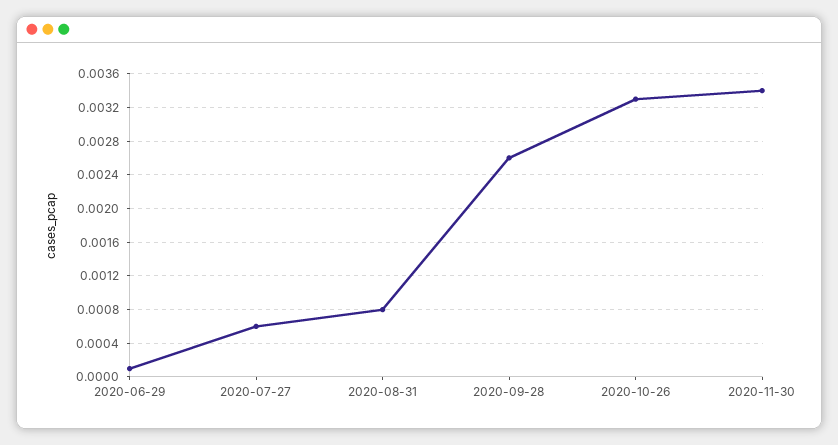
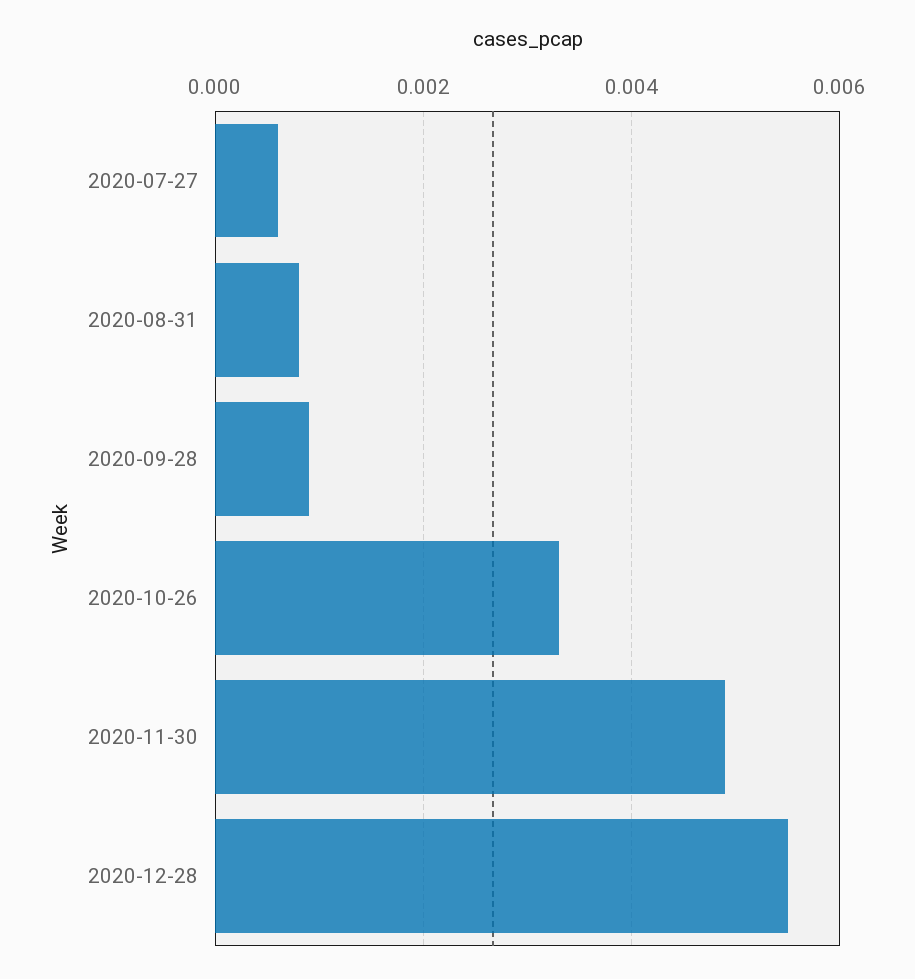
2020-06-29: 0.0001 -> none
2020-09-28: 0.0026 -> 0.001
2020-11-30: 0.0034 -> 0.005
2020-12-28: none -> 0.0055

